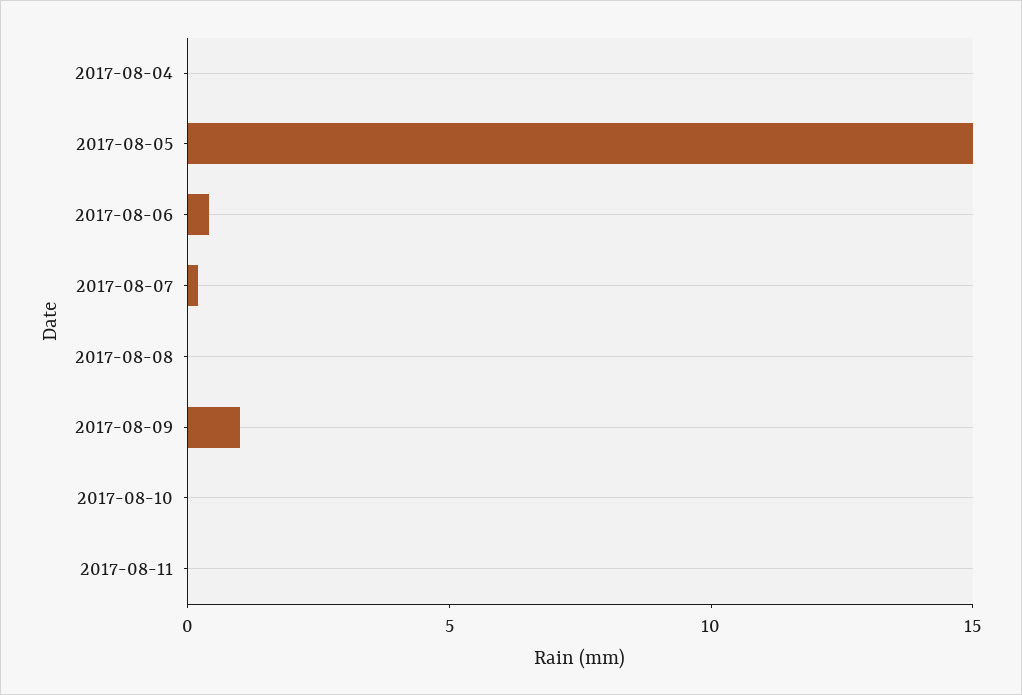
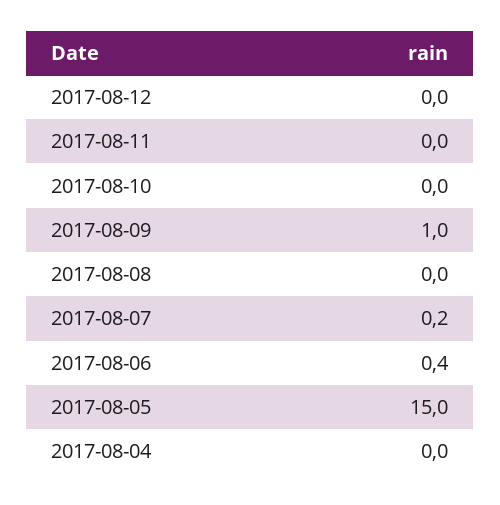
2017-08-12: none -> 0

